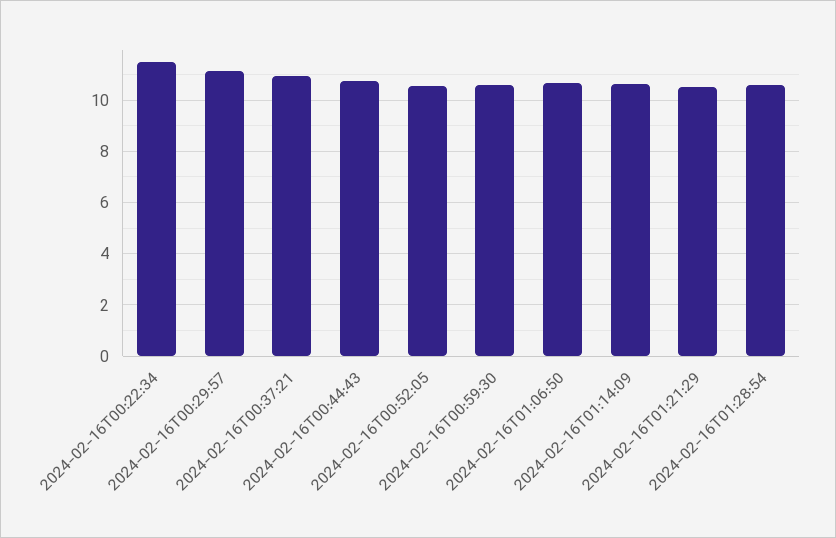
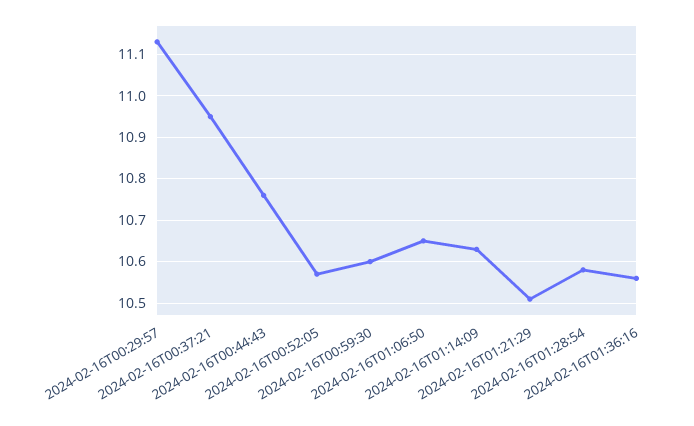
2024-02-16T00:22:34: 11.5 -> none
2024-02-16T01:36:16: none -> 10.55

